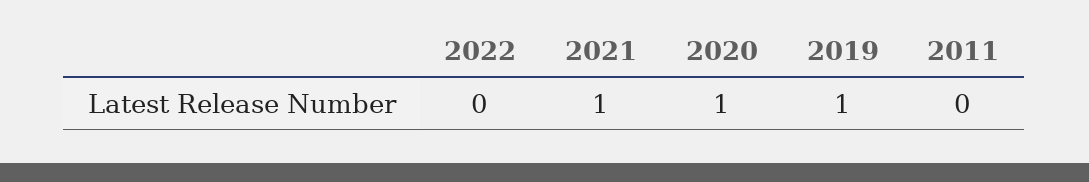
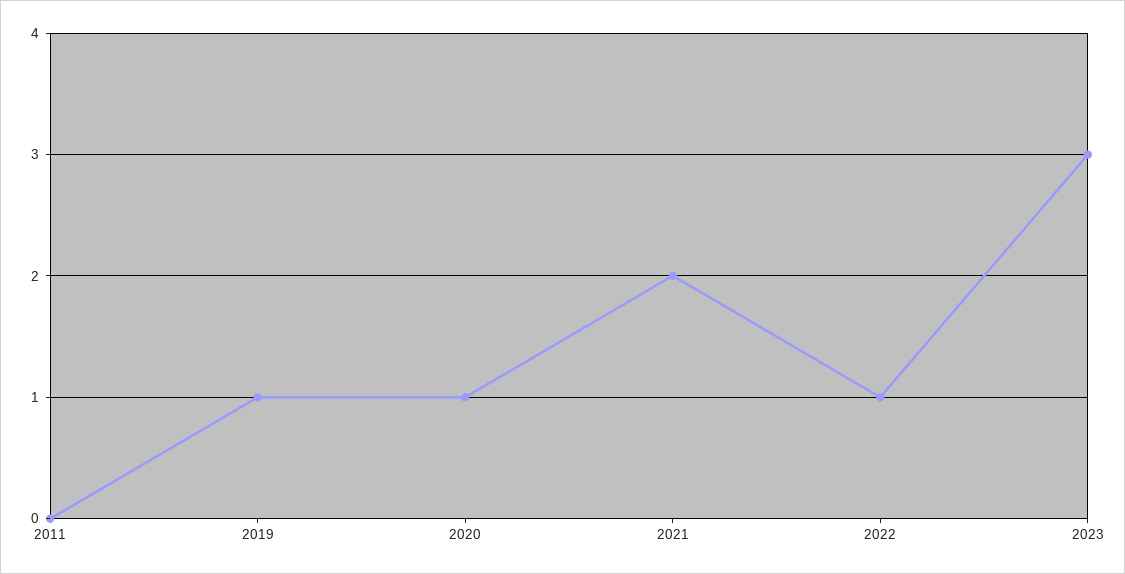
2022: 0 -> 1
2021: 1 -> 2
2023: none -> 3

